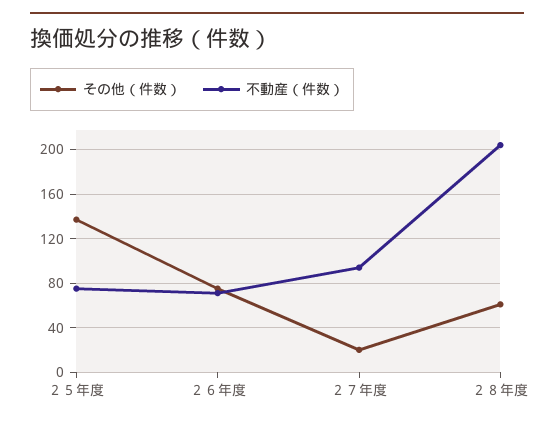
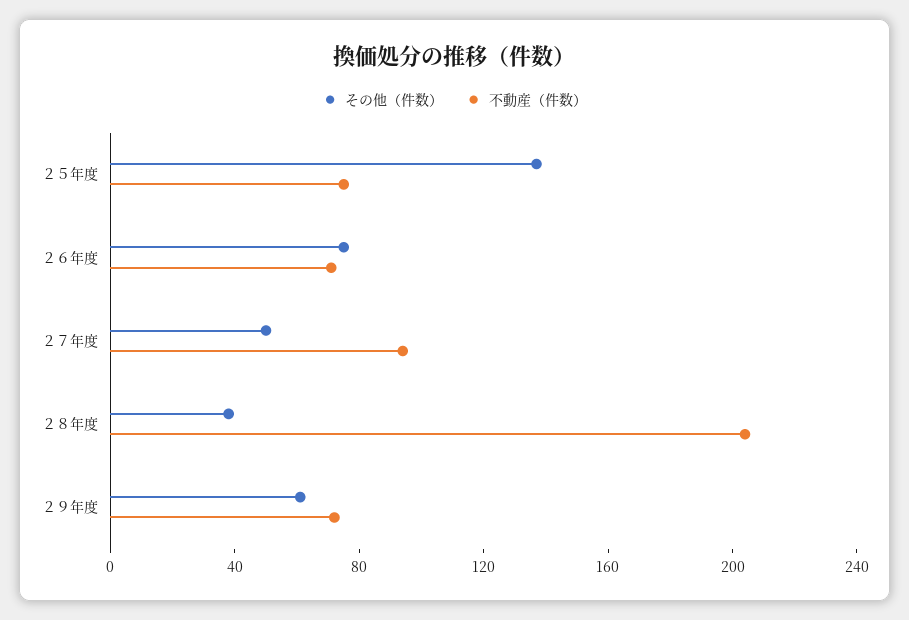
その他（件数）, ２７年度: 20 -> 50
その他（件数）, ２８年度: 60 -> 40
その他（件数）, ２９年度: none -> 60
不動産（件数）, ２９年度: none -> 70

